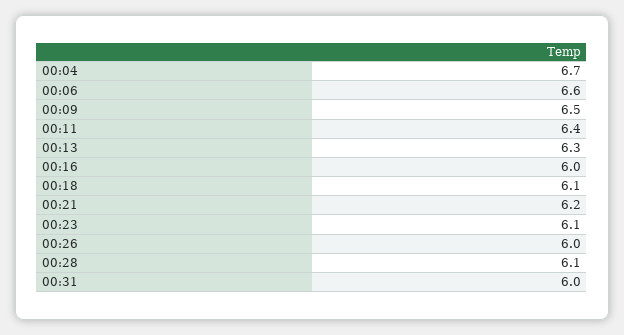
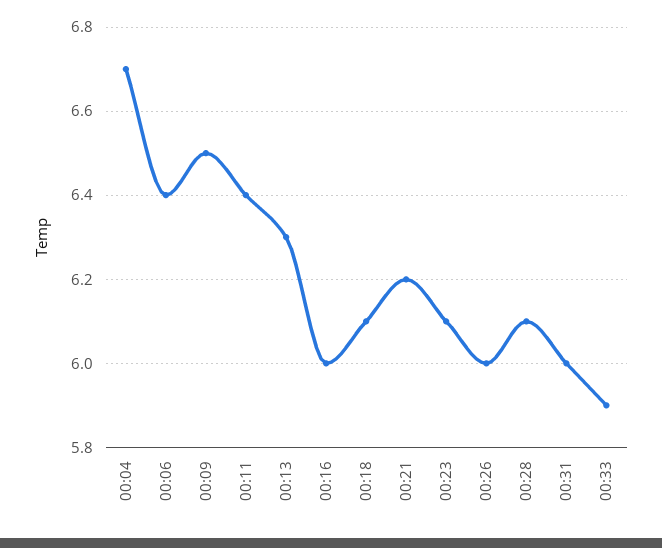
00:06: 6.6 -> 6.4
00:33: none -> 5.9

